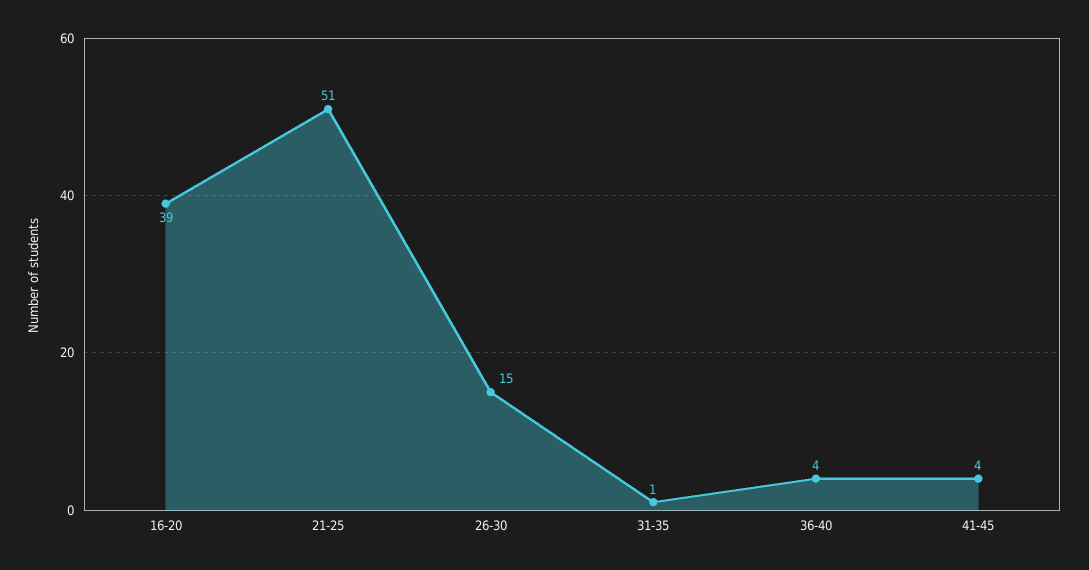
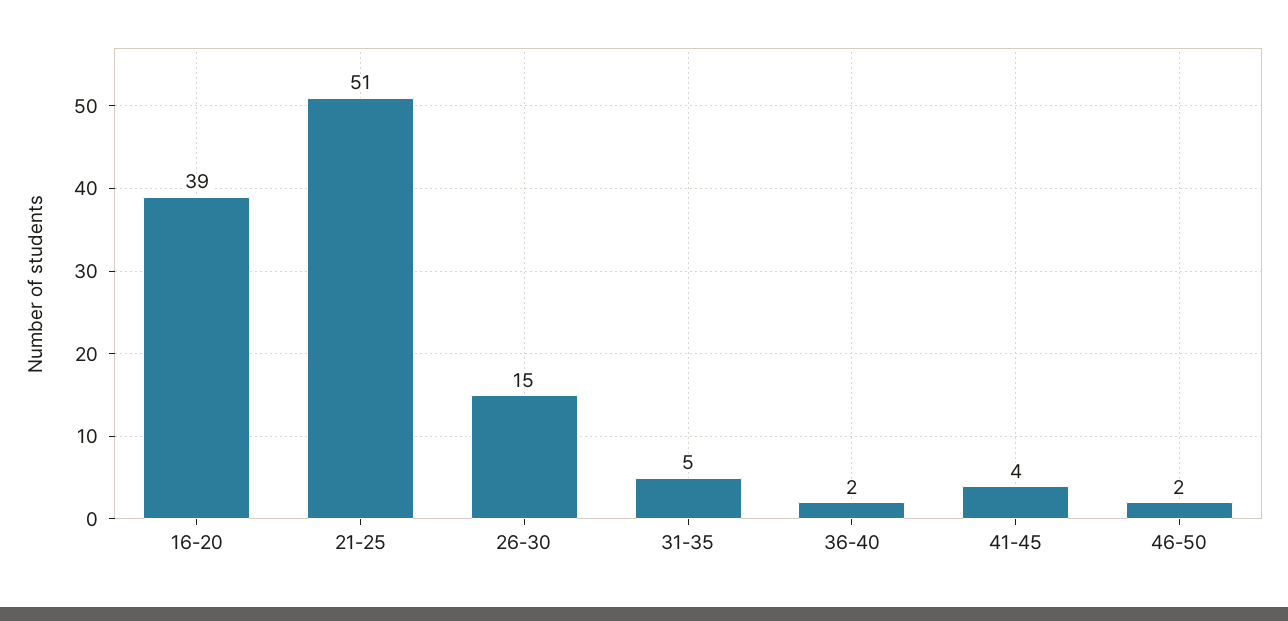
31-35: 1 -> 5
36-40: 4 -> 2
46-50: none -> 2

